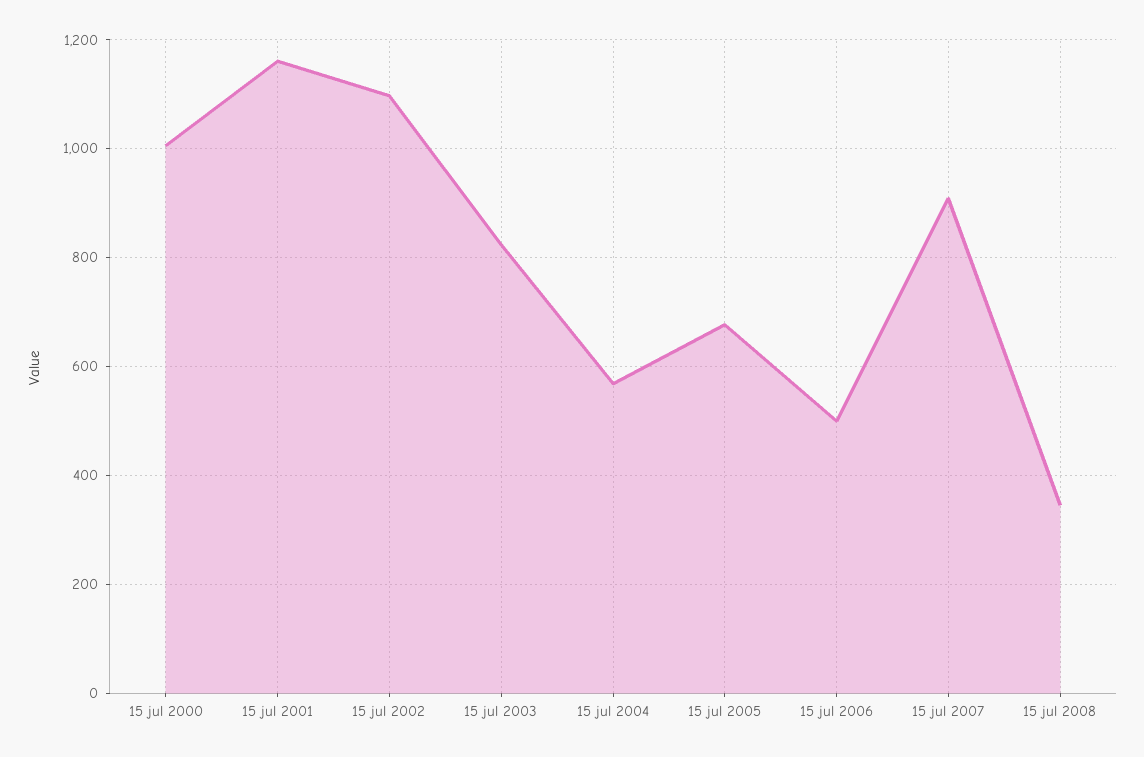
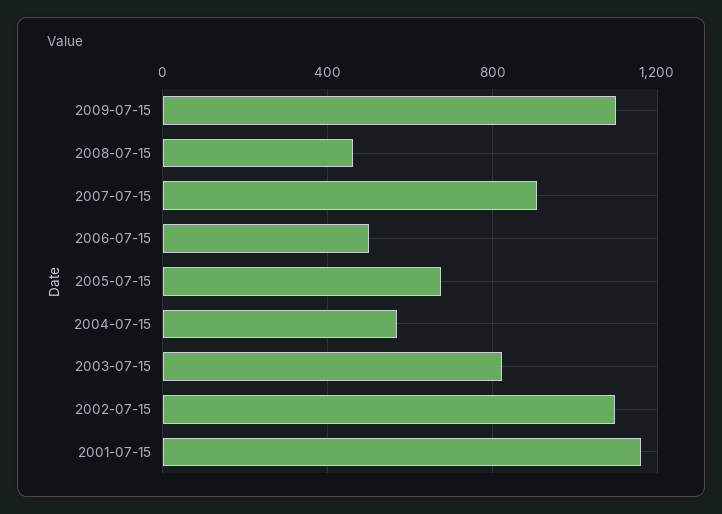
15 jul 2000: 1000 -> none
15 jul 2008: 340 -> 450
2009-07-15: none -> 1100

